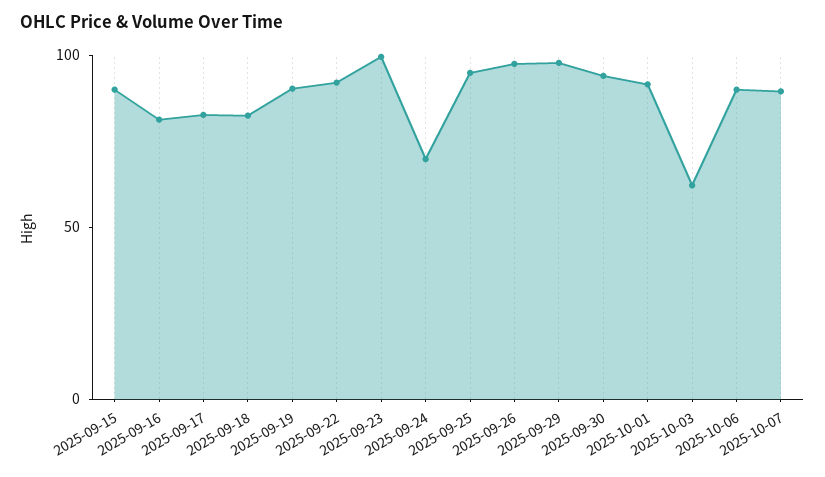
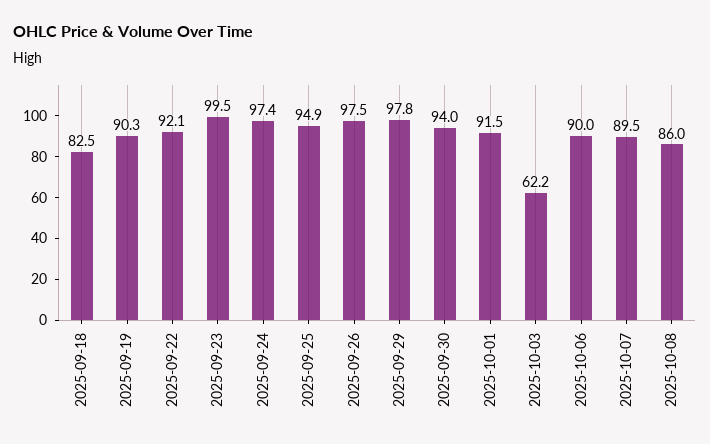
2025-09-15: 90 -> none
2025-09-16: 80 -> none
2025-09-17: 80 -> none
2025-09-24: 70 -> 97.4
2025-10-08: none -> 86

